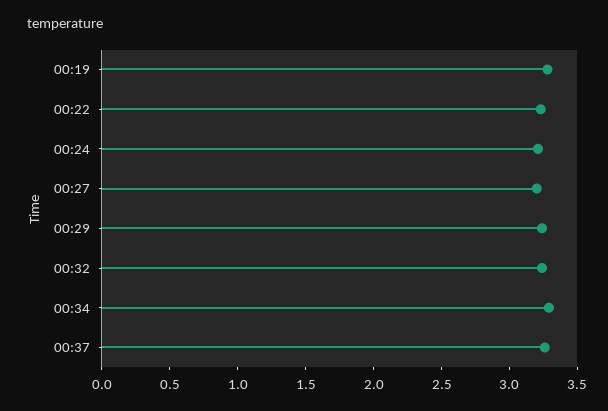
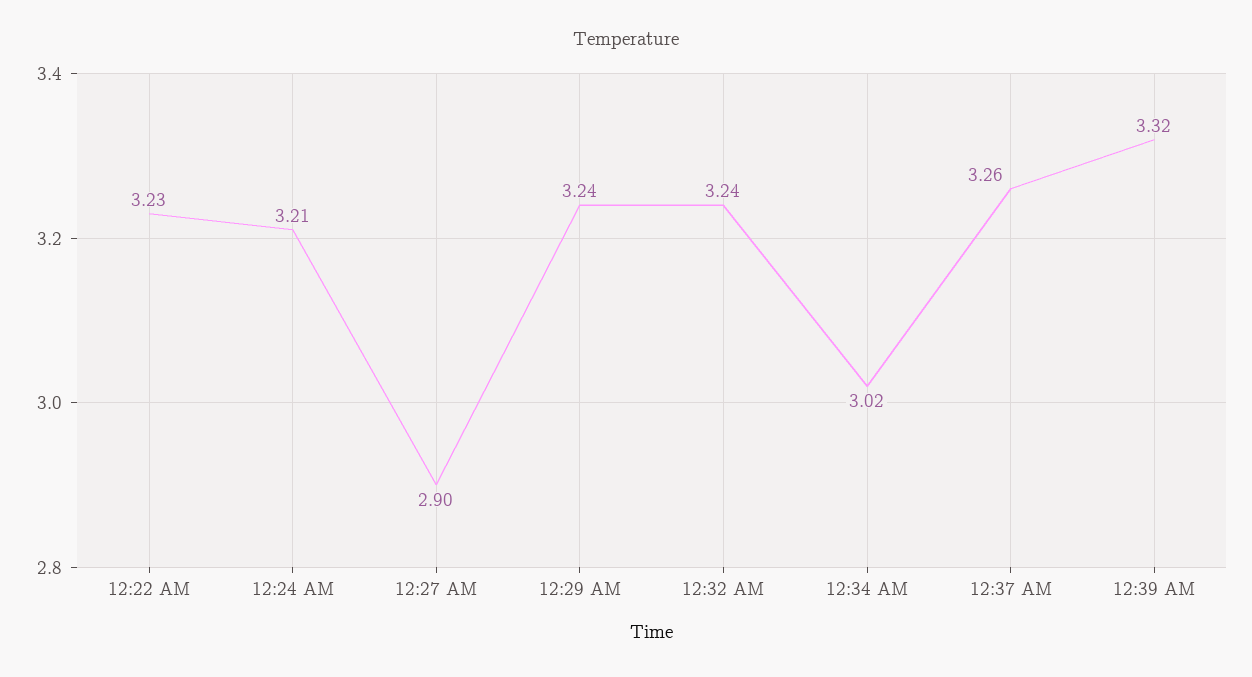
00:19: 3.3 -> none
00:27: 3.2 -> 2.9
00:34: 3.3 -> 3.02
12:39 AM: none -> 3.32

